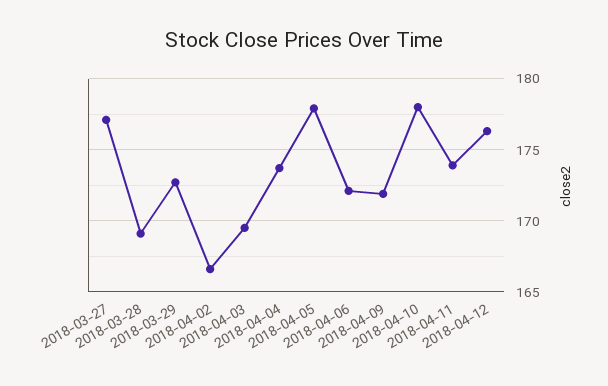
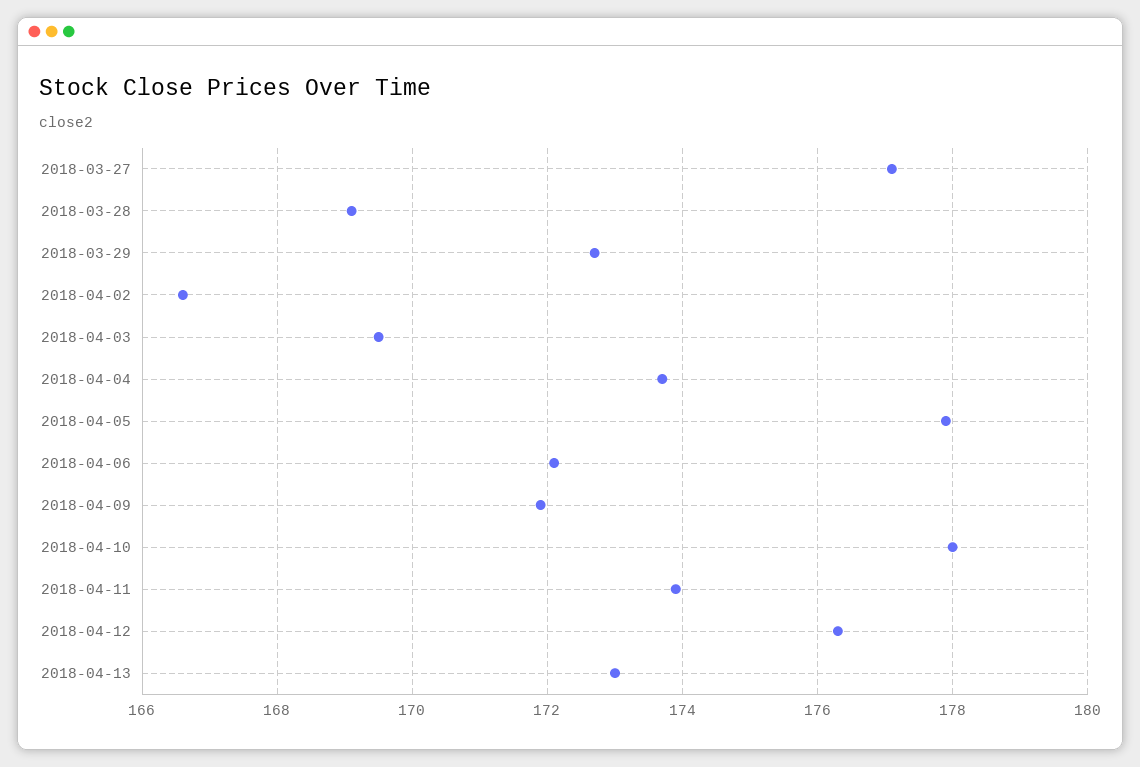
2018-04-13: none -> 173

